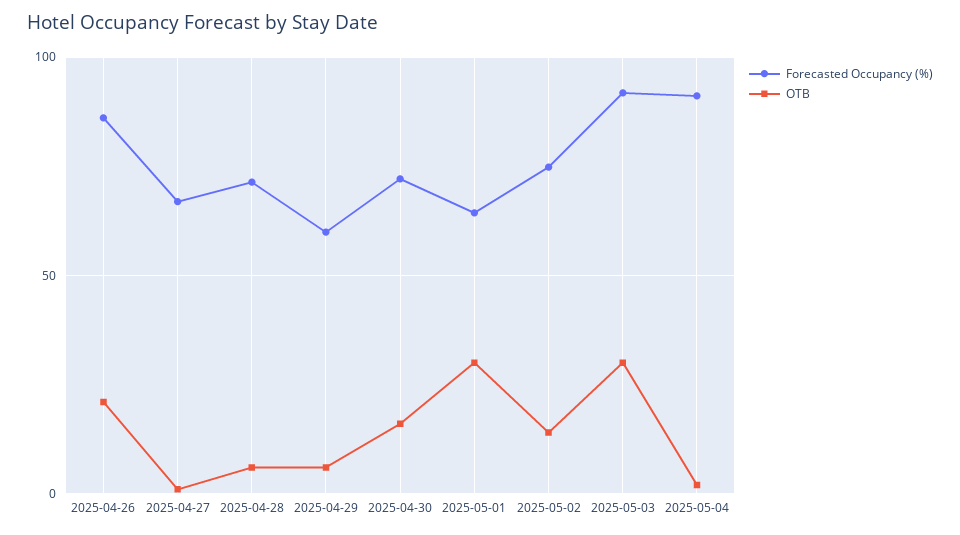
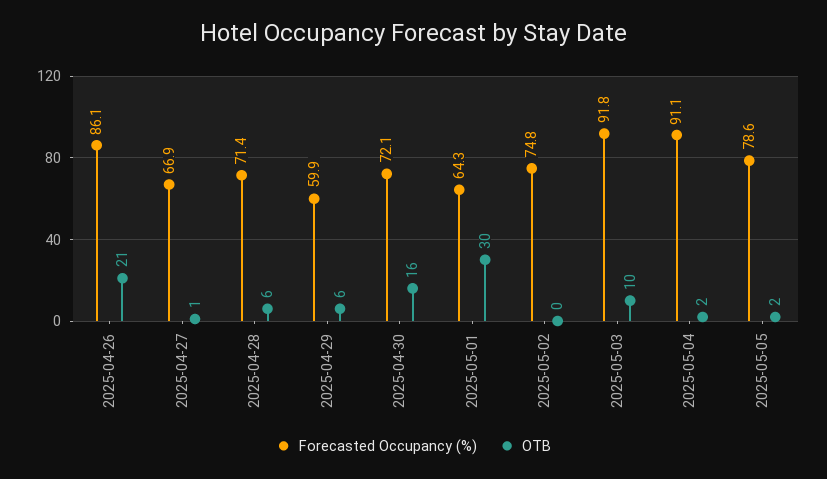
OTB, 2025-05-02: 15 -> 0
OTB, 2025-05-03: 30 -> 10
Forecasted Occupancy (%), 2025-05-05: none -> 78.6
OTB, 2025-05-05: none -> 2

